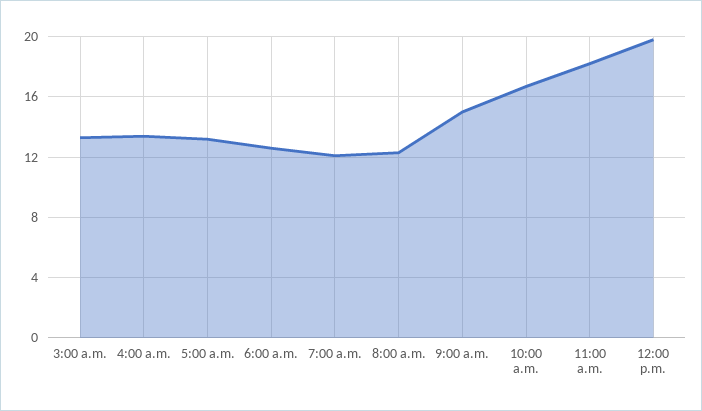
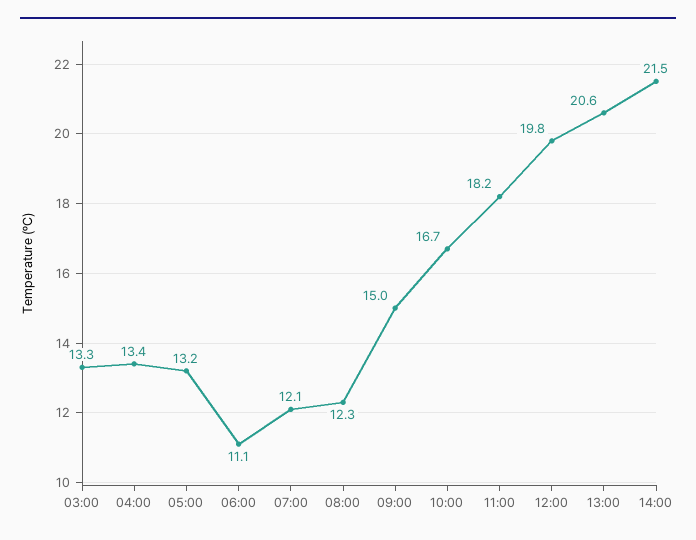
6:00 a.m.: 12.5 -> 11.1
13:00: none -> 20.6
14:00: none -> 21.5

